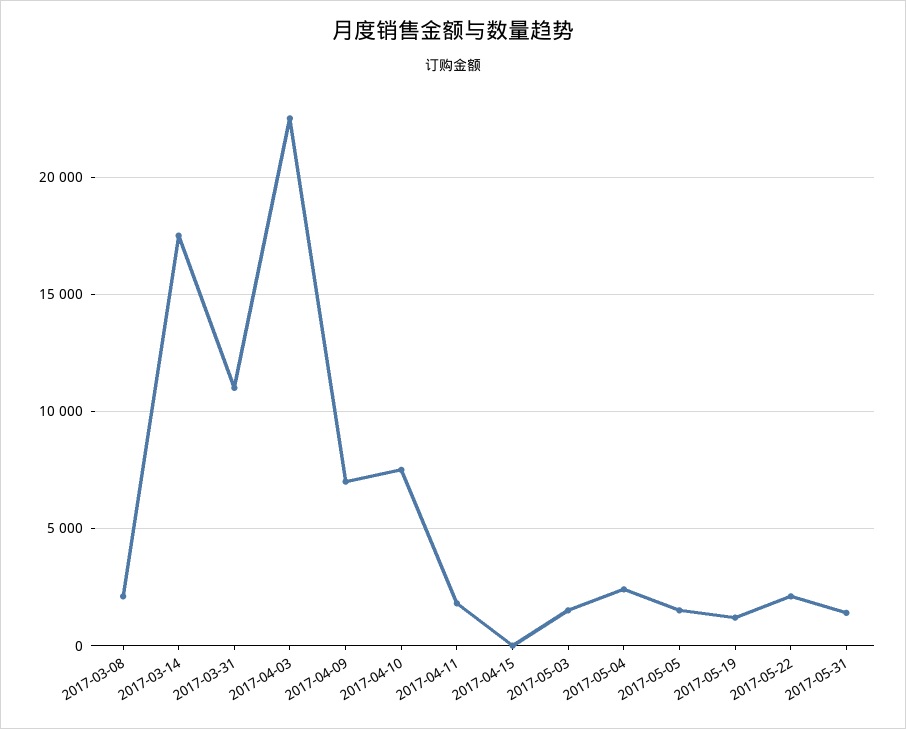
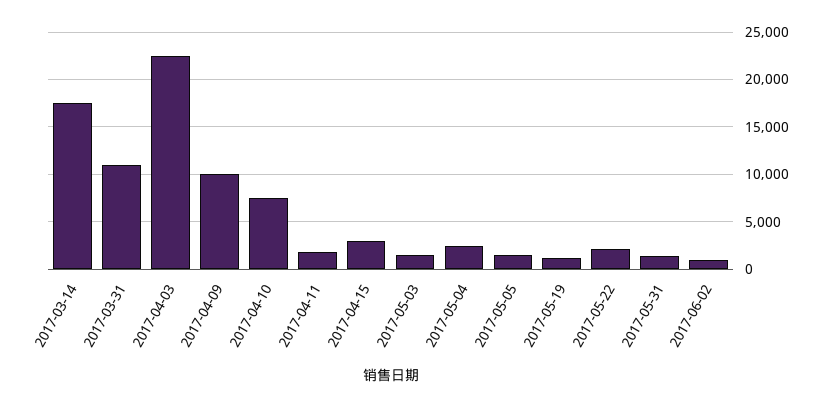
2017-03-08: 2000 -> none
2017-04-09: 7000 -> 10000
2017-04-15: 0 -> 3000
2017-06-02: none -> 1000

